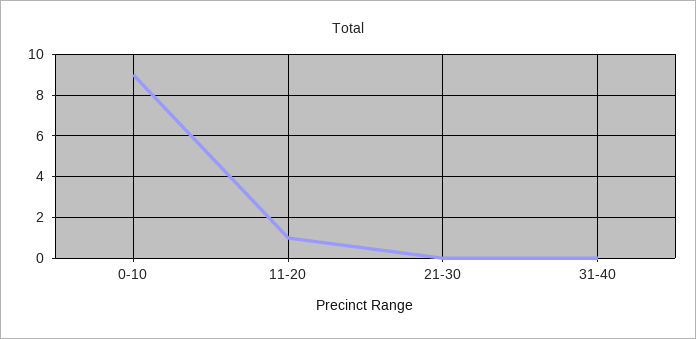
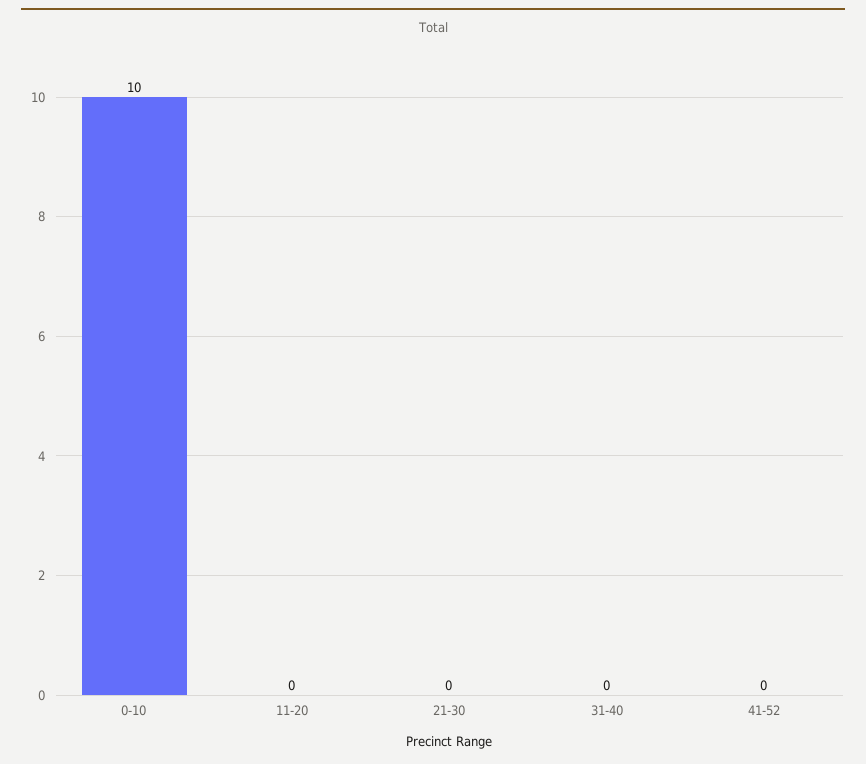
0-10: 9 -> 10
11-20: 1 -> 0
41-52: none -> 0

